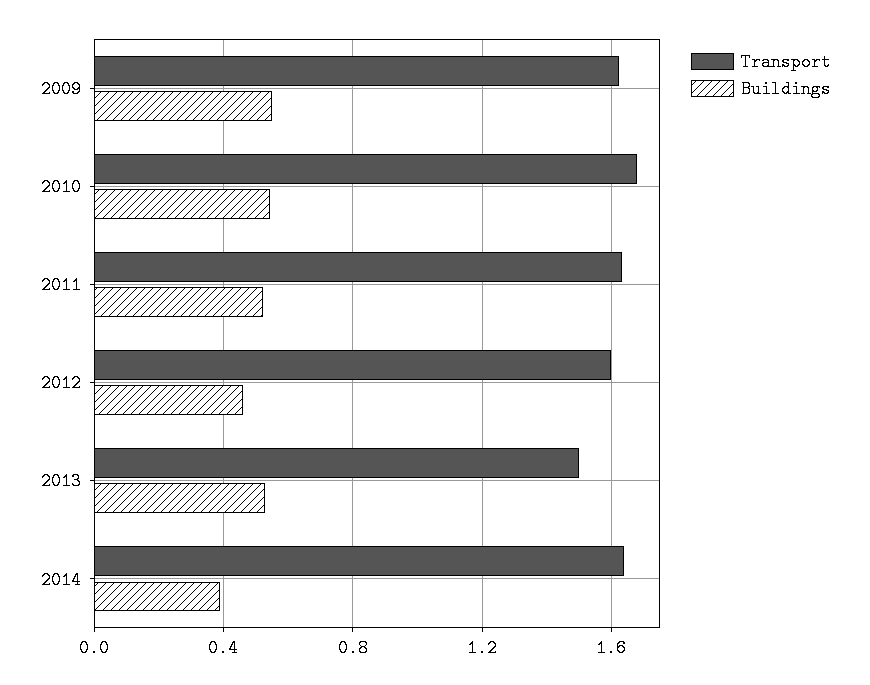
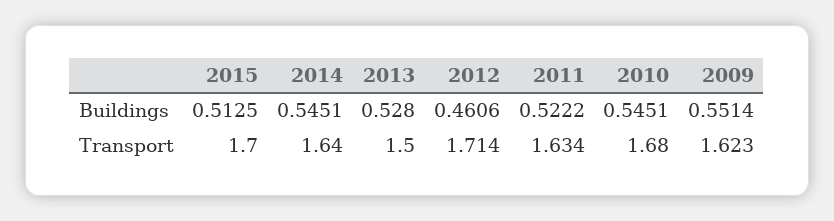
Transport, 2012: 1.6 -> 1.714
Buildings, 2014: 0.4 -> 0.5451
Buildings, 2015: none -> 0.5125
Transport, 2015: none -> 1.7

